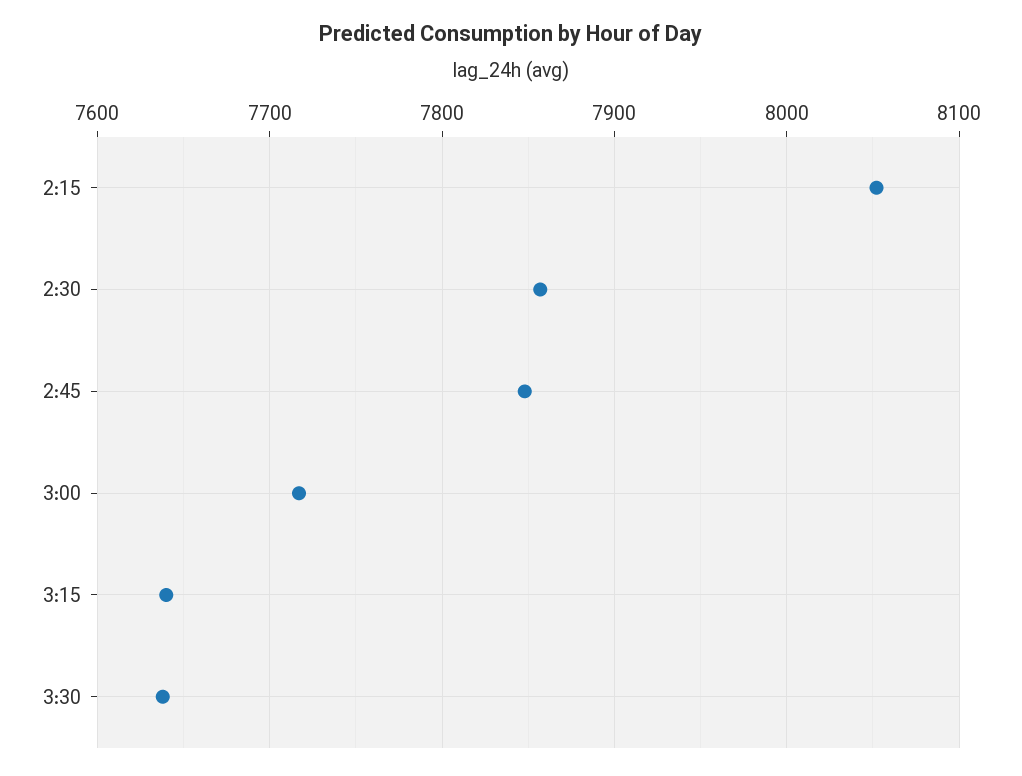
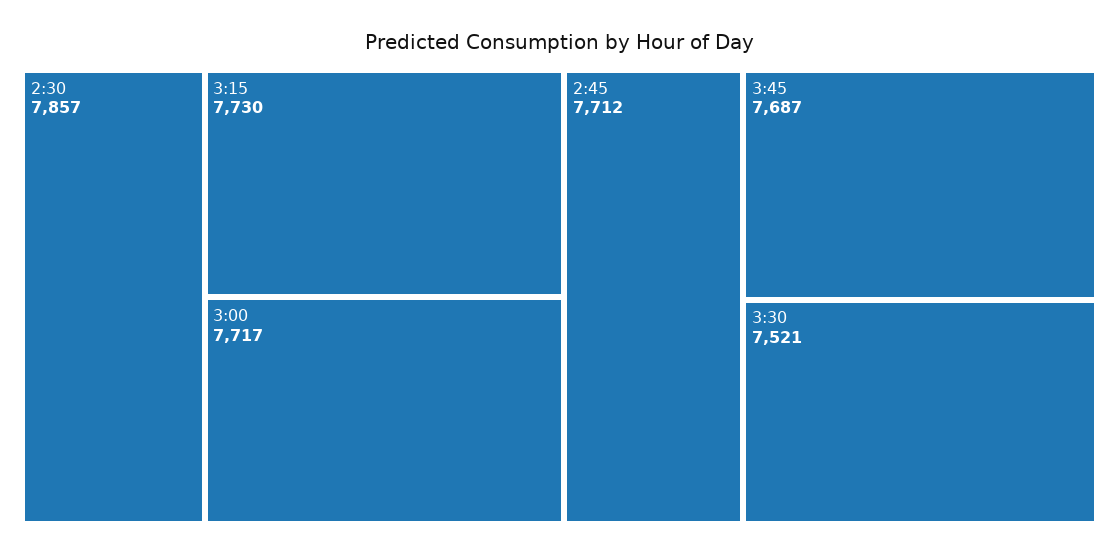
2:15: 8050 -> none
2:45: 7850 -> 7712
3:15: 7640 -> 7730
3:30: 7640 -> 7521
3:45: none -> 7687

